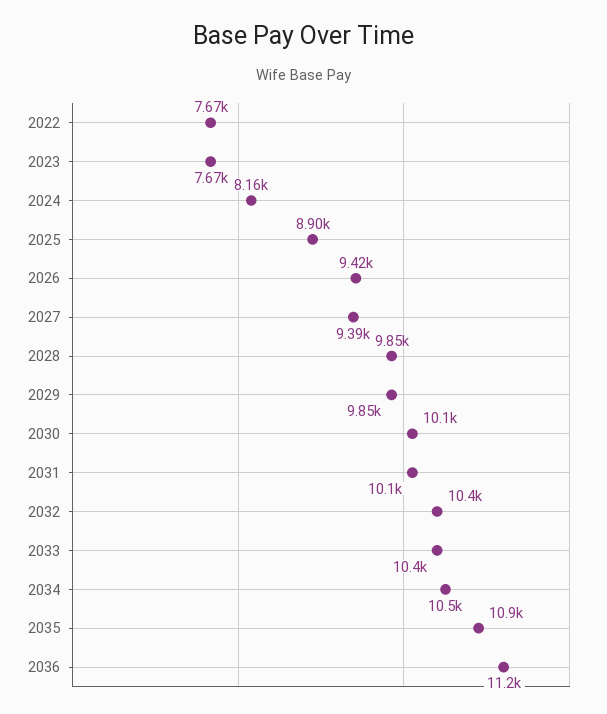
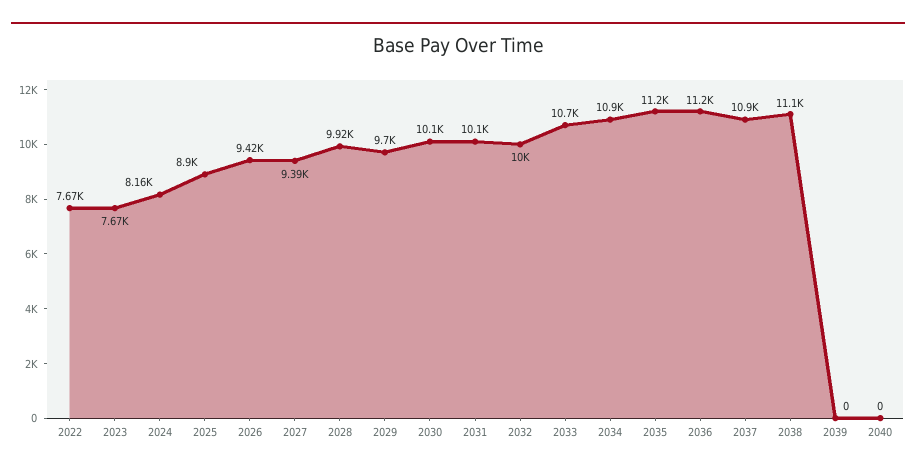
2028: 9850 -> 9920
2029: 9850 -> 9700
2032: 10400 -> 10000
2033: 10400 -> 10700
2034: 10500 -> 10900
2035: 10900 -> 11200
2037: none -> 10900
2038: none -> 11100
2039: none -> 0
2040: none -> 0

